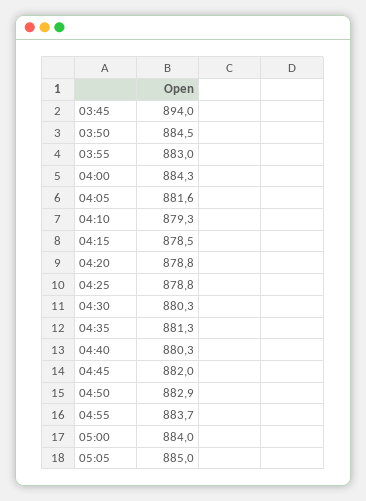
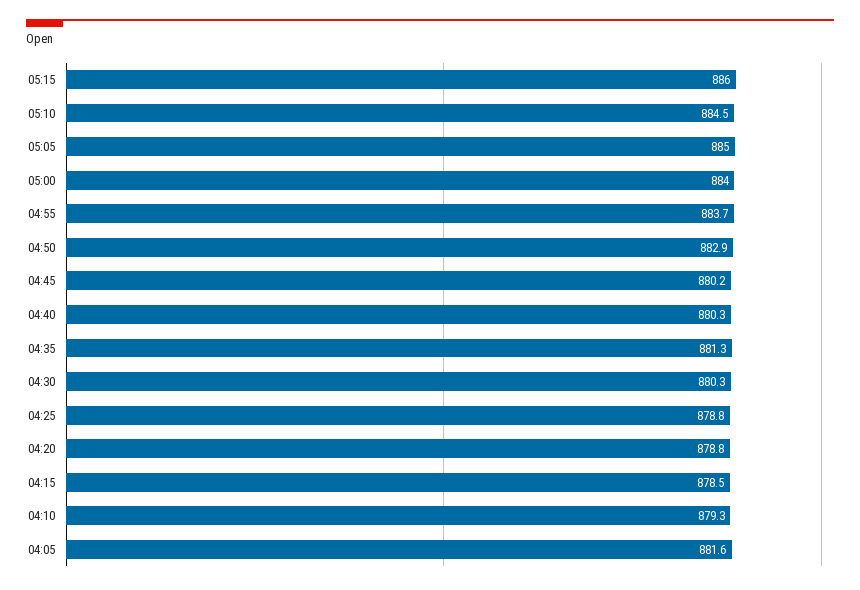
03:45: 894 -> none
03:50: 884.5 -> none
03:55: 883 -> none
04:00: 884.3 -> none
04:45: 882 -> 880.2
05:15: none -> 886
05:10: none -> 884.5

